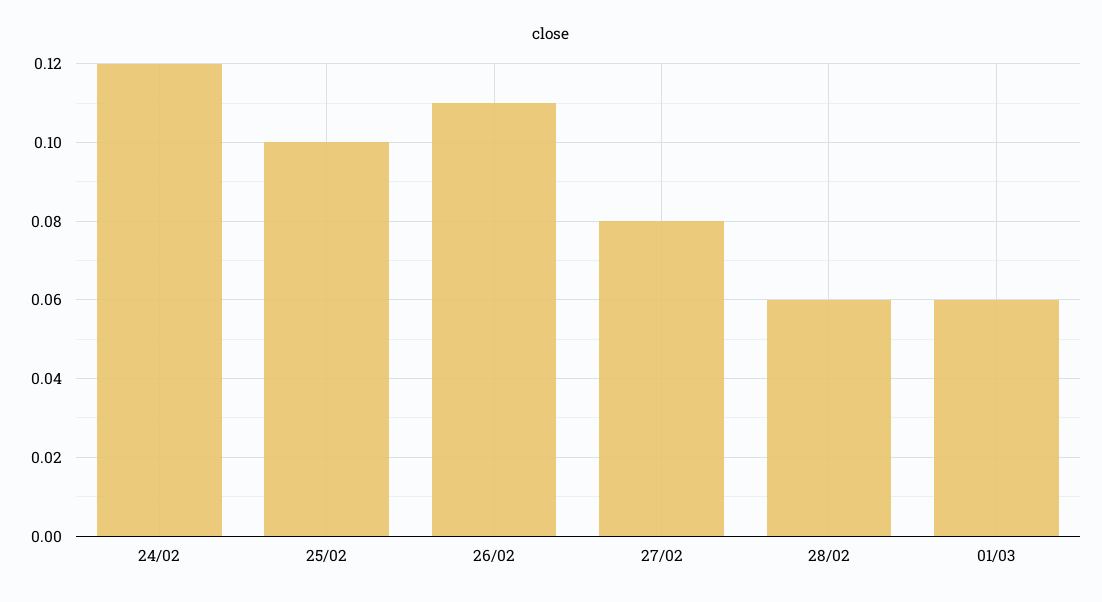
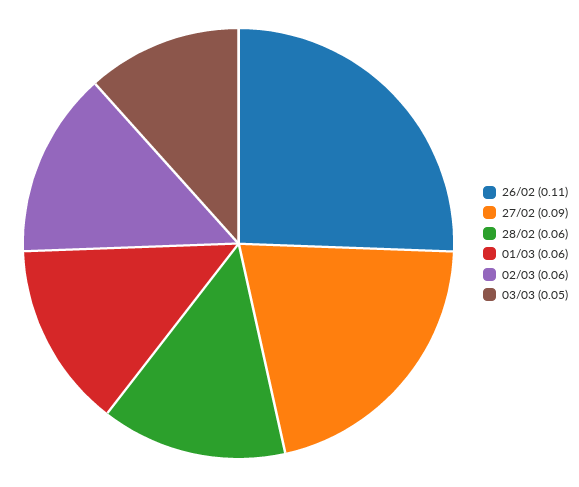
24/02: 0.12 -> none
25/02: 0.1 -> none
27/02: 0.08 -> 0.09
02/03: none -> 0.06
03/03: none -> 0.05

